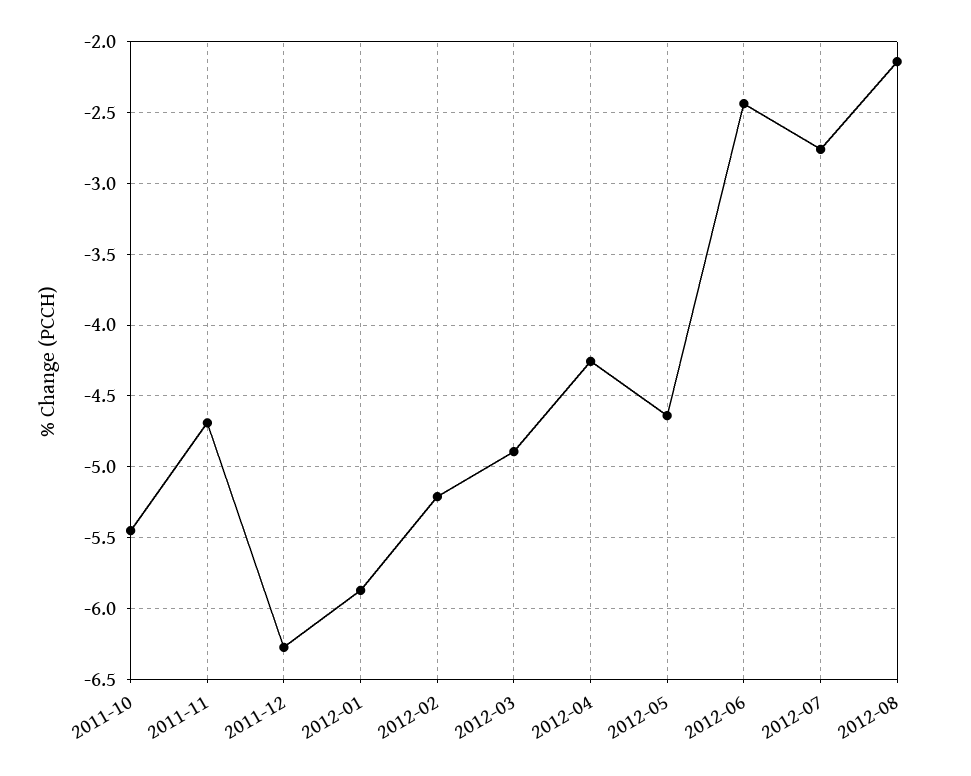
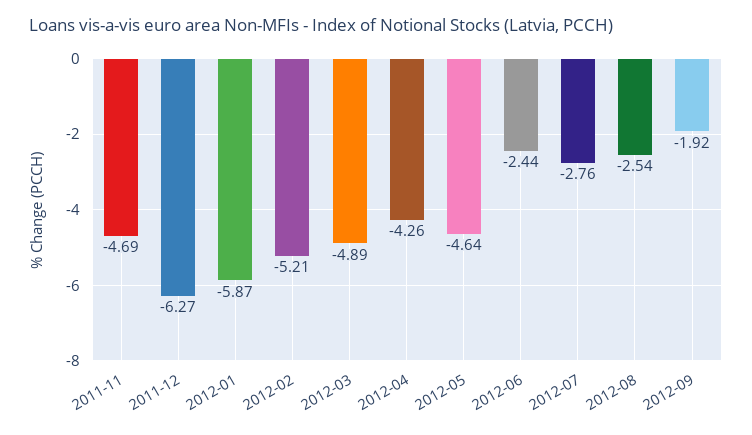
2011-10: -5.45 -> none
2012-08: -2.15 -> -2.54
2012-09: none -> -1.92

